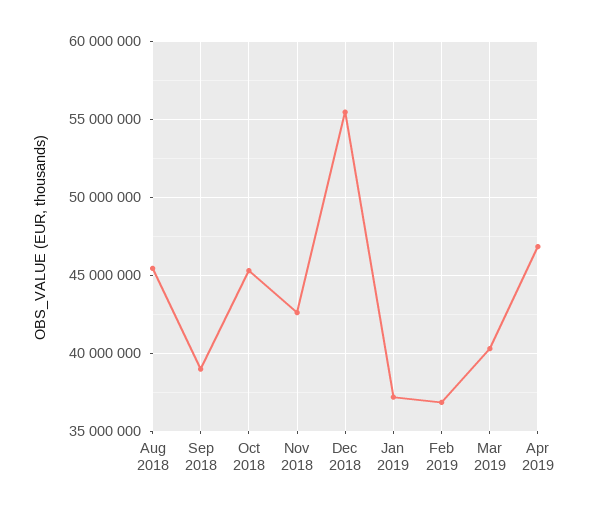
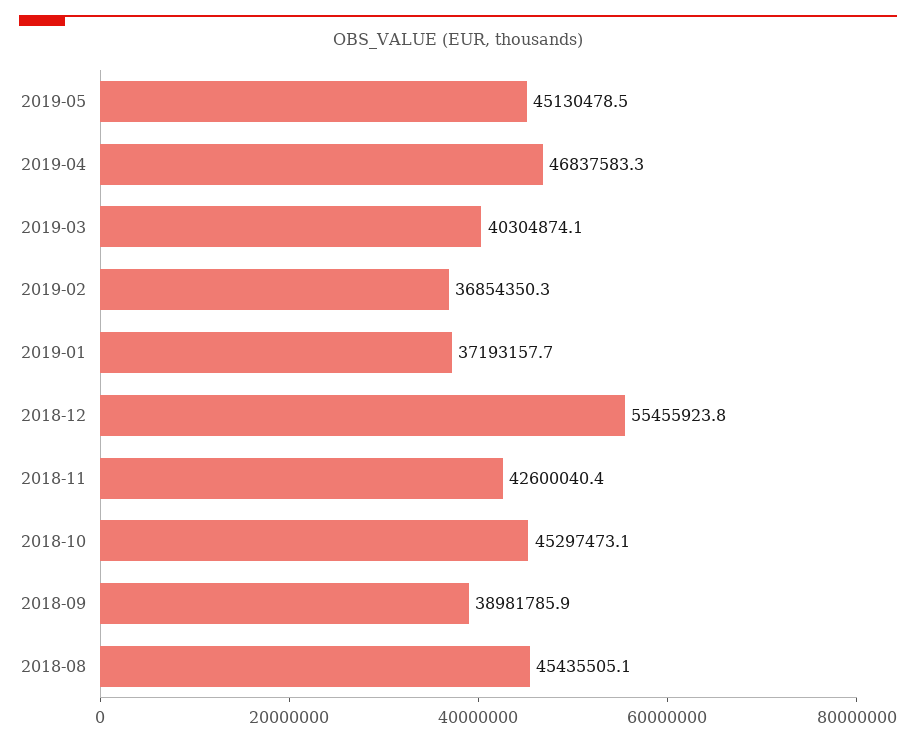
2019-05: none -> 45130478.5

